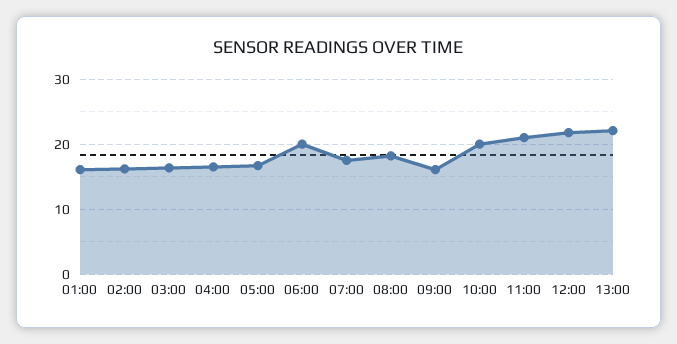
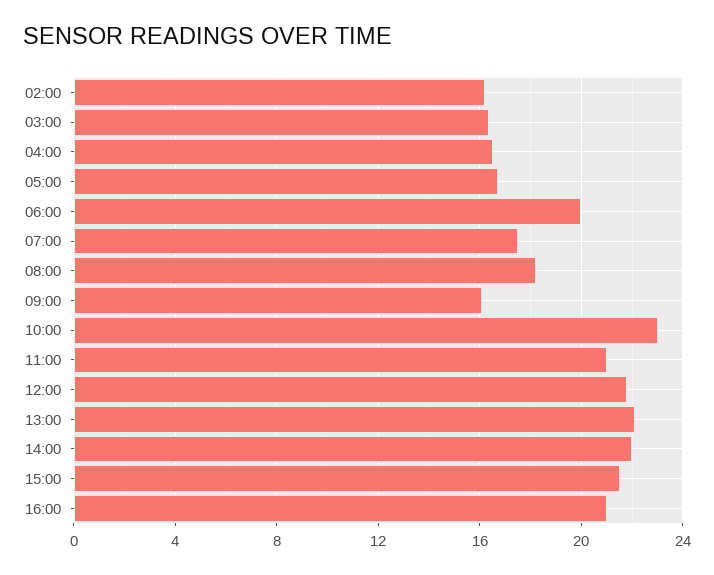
01:00: 16 -> none
10:00: 20 -> 23
14:00: none -> 22
15:00: none -> 21.5
16:00: none -> 21

